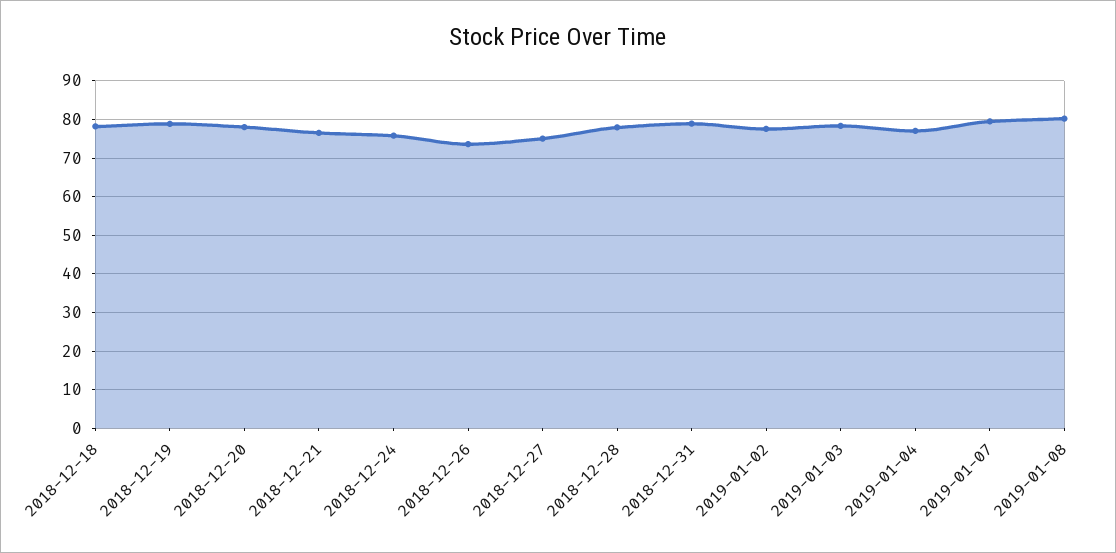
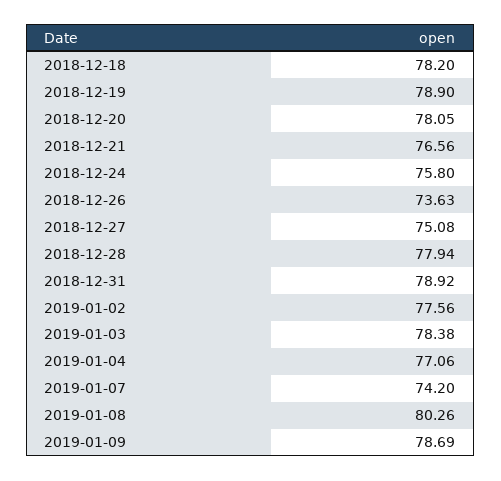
2019-01-07: 80 -> 74.2
2019-01-09: none -> 78.69

